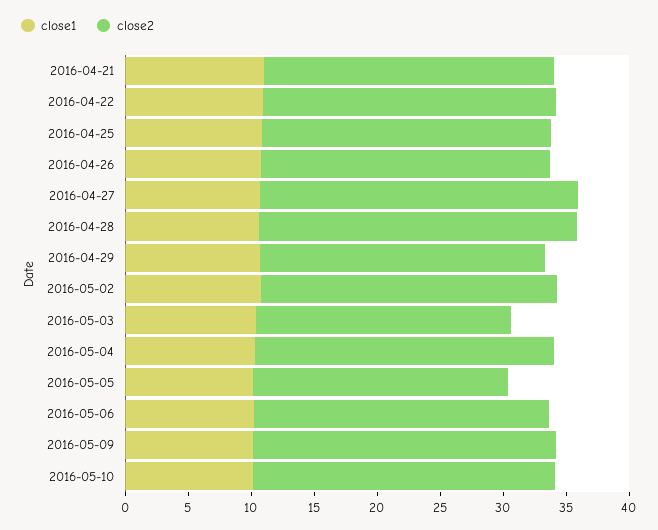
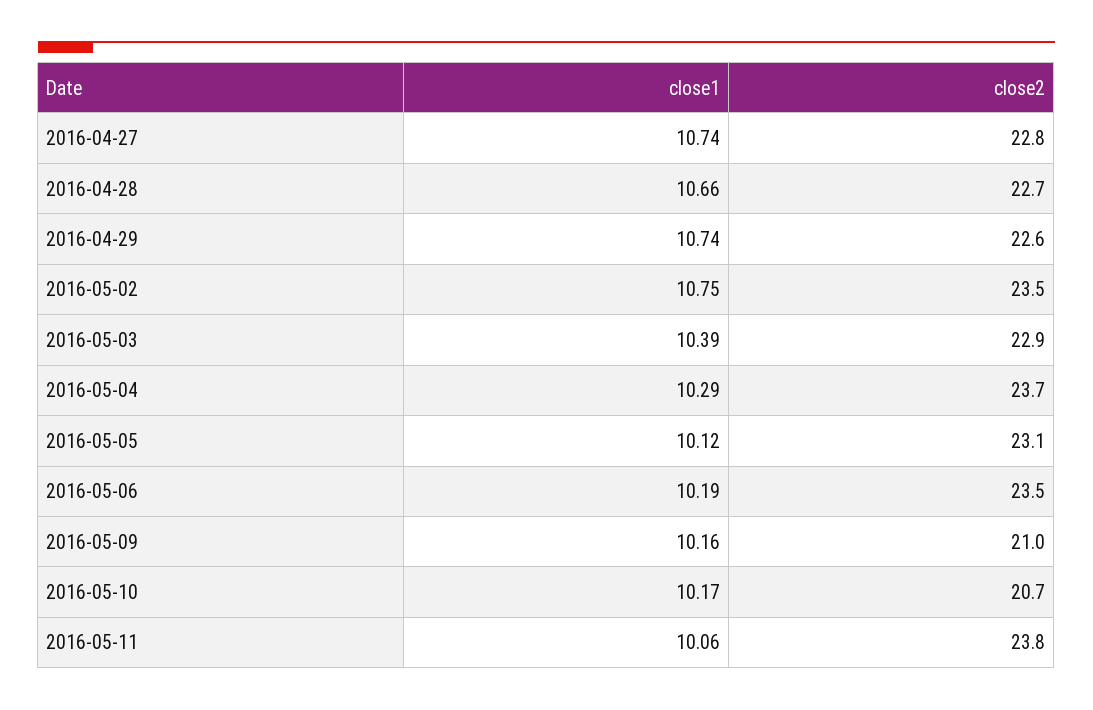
close1, 2016-04-21: 11 -> none
close2, 2016-04-21: 23 -> none
close1, 2016-04-22: 11 -> none
close2, 2016-04-22: 23 -> none
close1, 2016-04-25: 11 -> none
close2, 2016-04-25: 23 -> none
close1, 2016-04-26: 11 -> none
close2, 2016-04-26: 23 -> none
close2, 2016-04-27: 25 -> 22.8
close2, 2016-04-28: 25 -> 22.7
close2, 2016-05-03: 20 -> 22.9
close2, 2016-05-05: 20 -> 23.1
close2, 2016-05-09: 24 -> 21
close2, 2016-05-10: 24 -> 20.7
close1, 2016-05-11: none -> 10.06
close2, 2016-05-11: none -> 23.8

